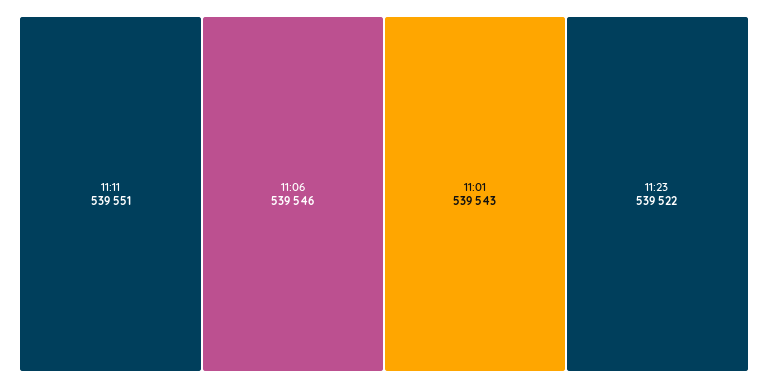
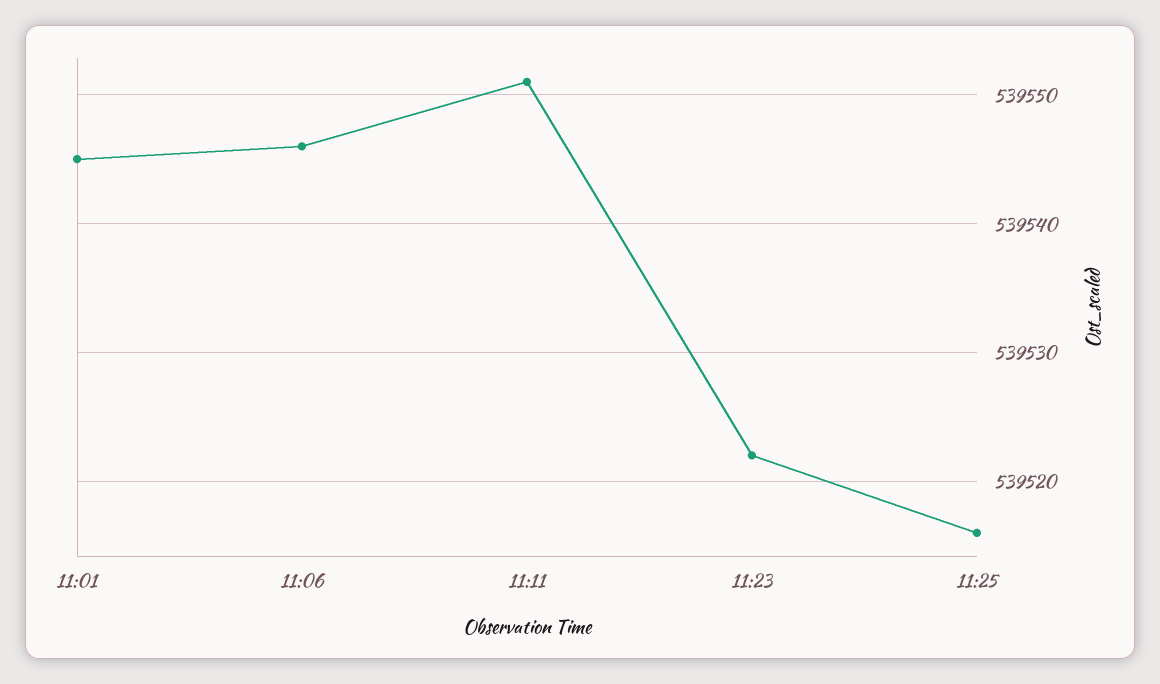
11:01: 539543 -> 539545
11:25: none -> 539516

